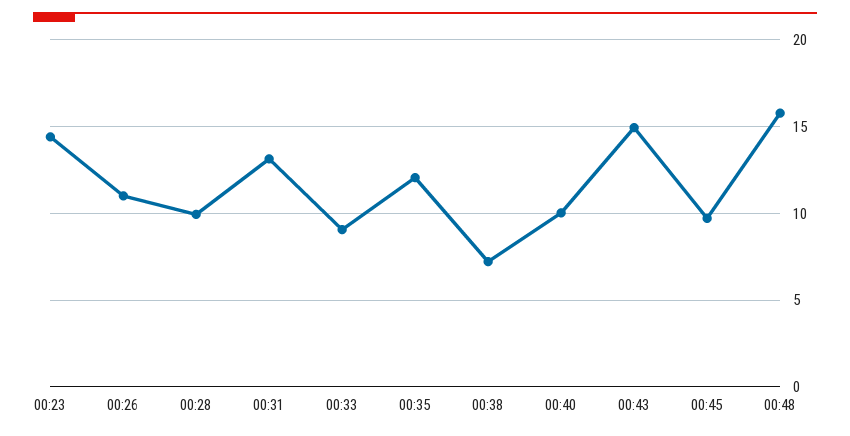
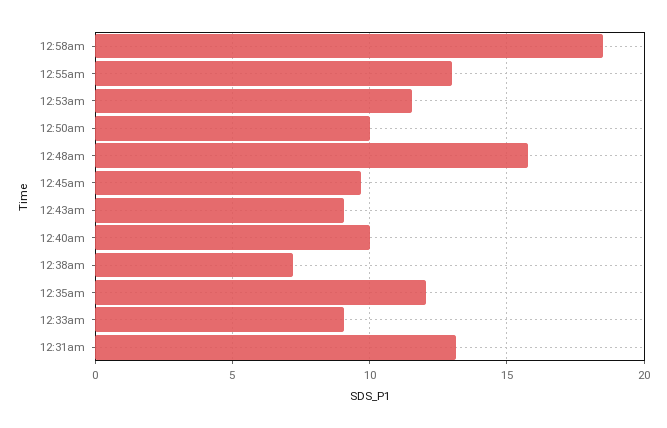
00:23: 14.5 -> none
00:26: 11 -> none
00:28: 10 -> none
00:43: 15 -> 9
12:58am: none -> 18.5
12:55am: none -> 13
12:53am: none -> 11.5
12:50am: none -> 10

